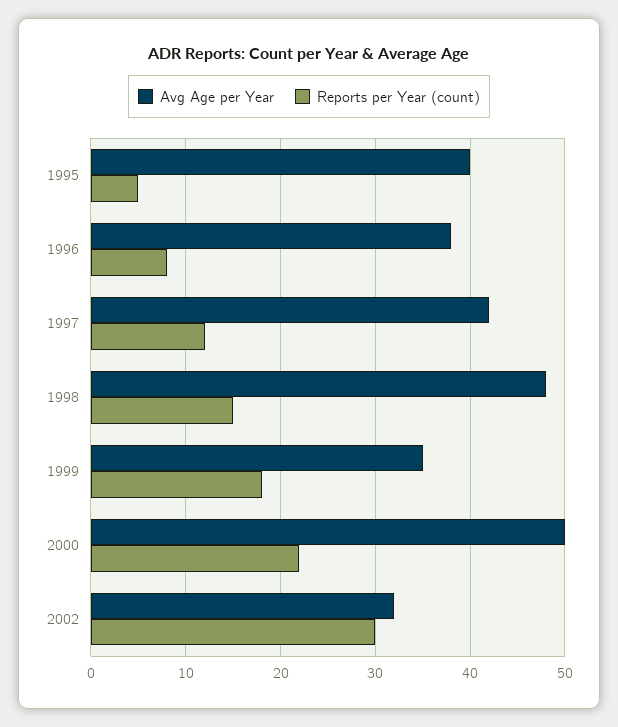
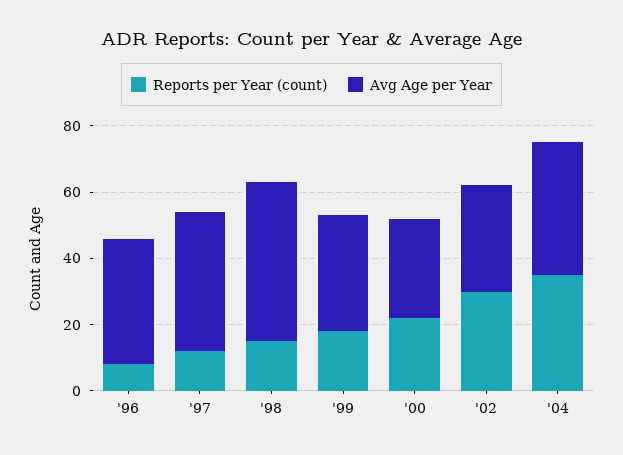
Avg Age per Year, 1995: 40 -> none
Reports per Year (count), 1995: 5 -> none
Avg Age per Year, 2000: 50 -> 30
Reports per Year (count), '04: none -> 35
Avg Age per Year, '04: none -> 40

